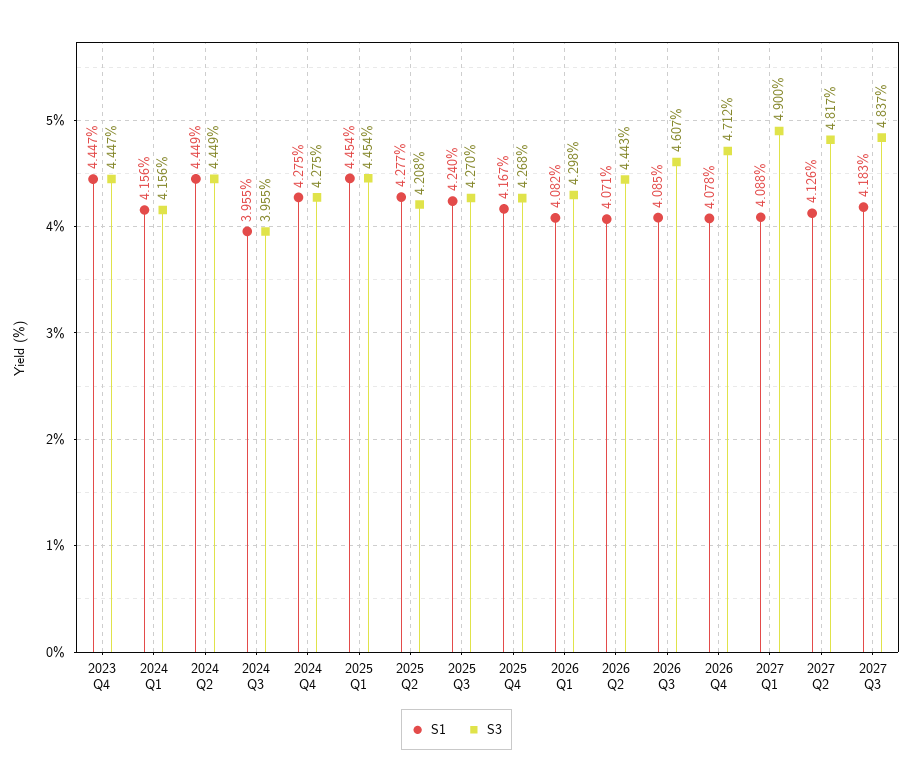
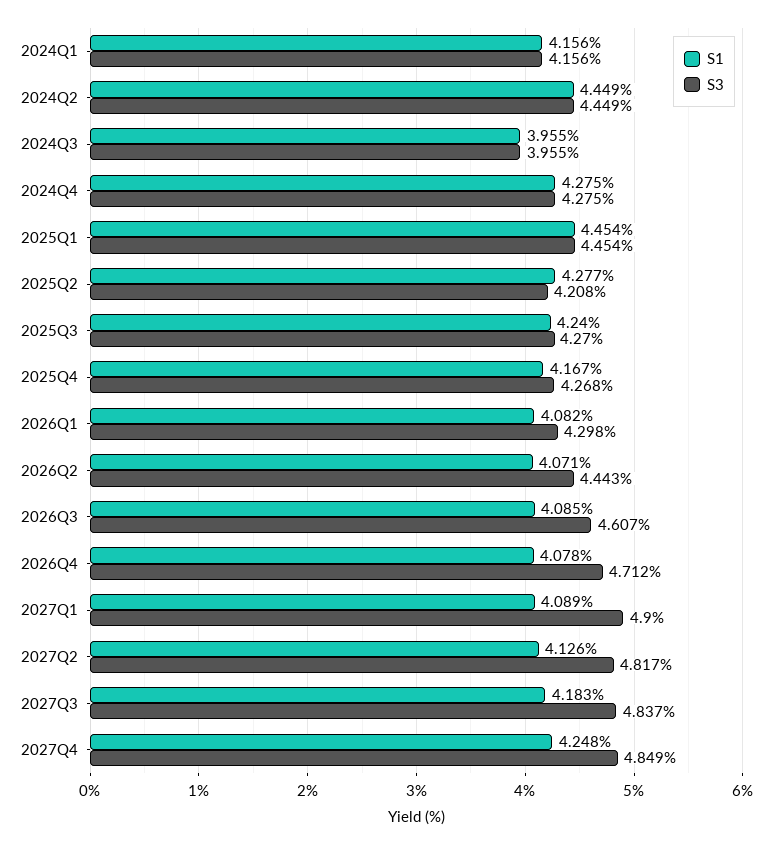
S1, 2023 Q4: 4.447 -> none
S3, 2023 Q4: 4.447 -> none
S1, 2027 Q1: 4.088 -> 4.089
S1, 2027Q4: none -> 4.248
S3, 2027Q4: none -> 4.849

